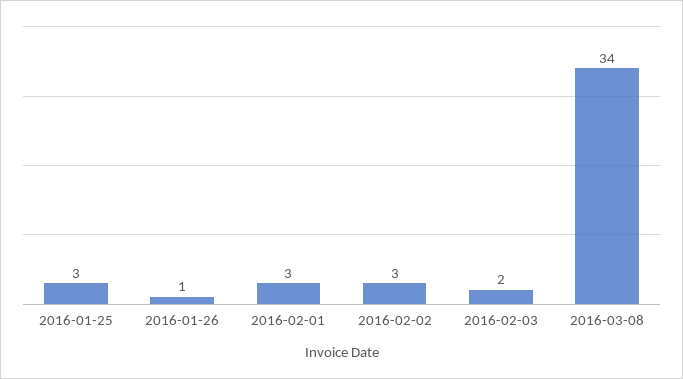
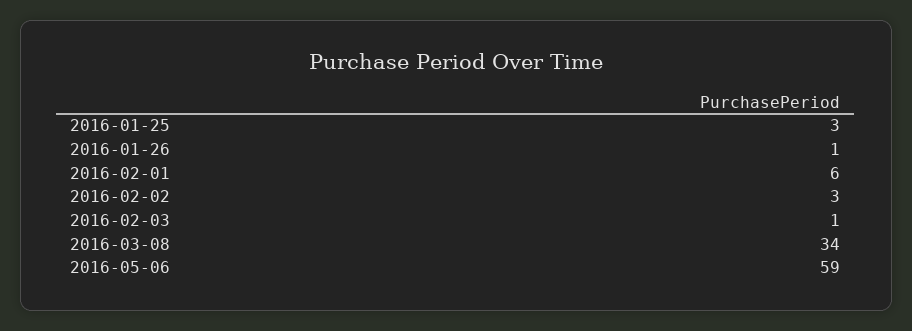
2016-02-01: 3 -> 6
2016-02-03: 2 -> 1
2016-05-06: none -> 59

